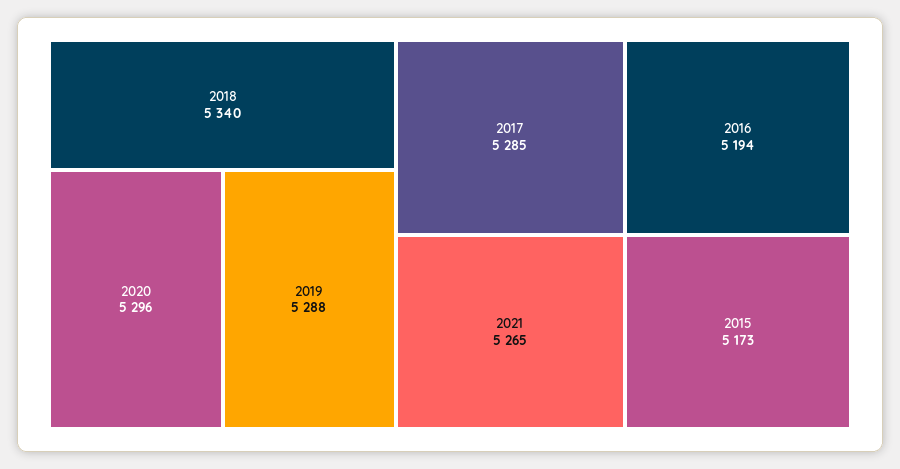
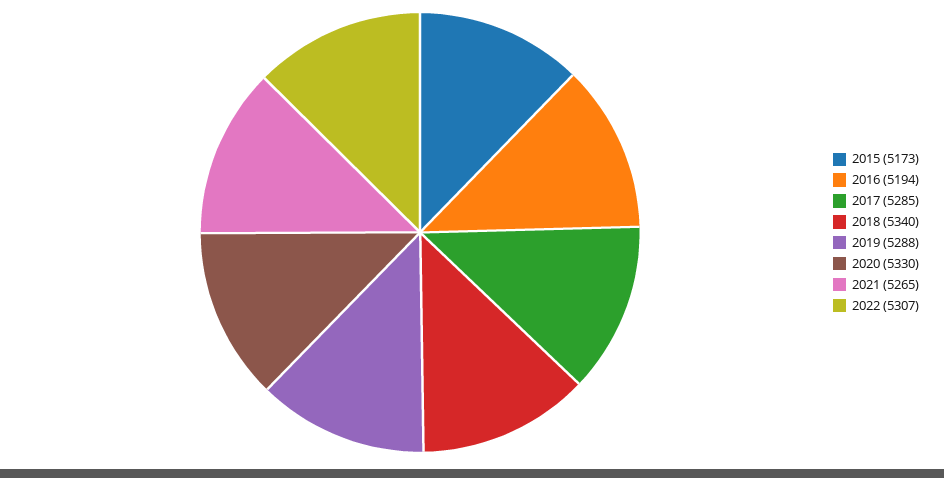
2020: 5296 -> 5330
2022: none -> 5307

